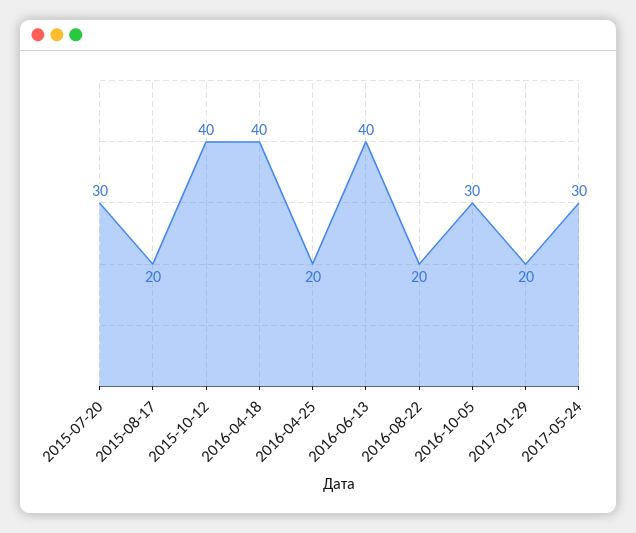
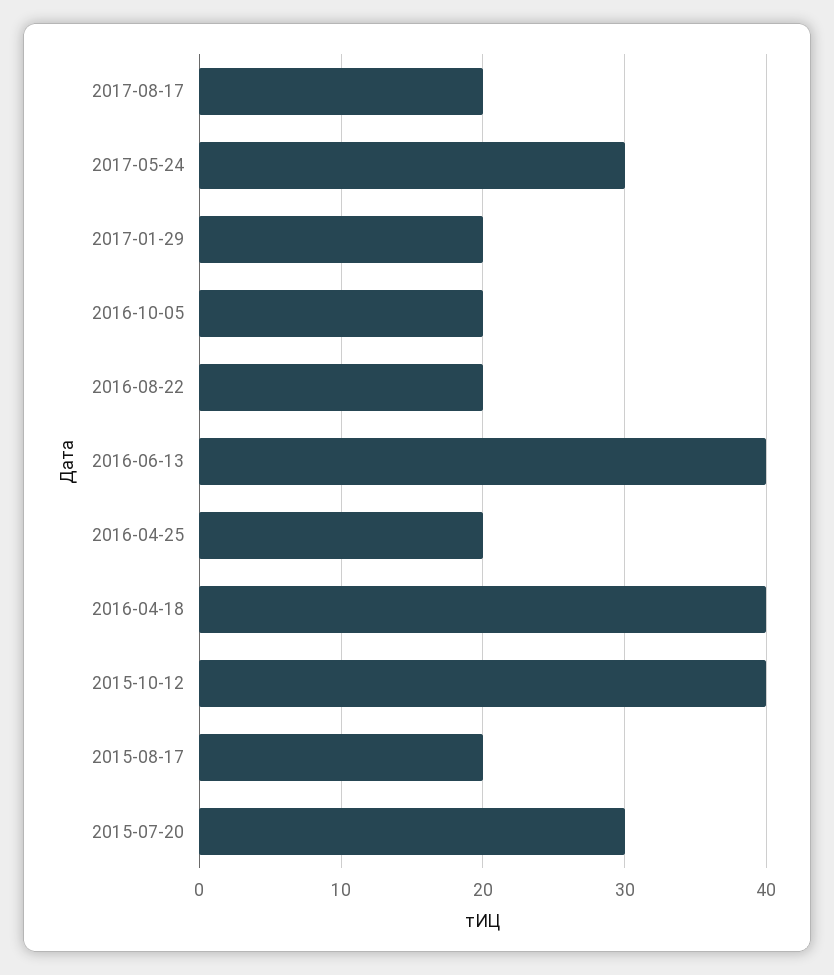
2016-10-05: 30 -> 20
2017-08-17: none -> 20

